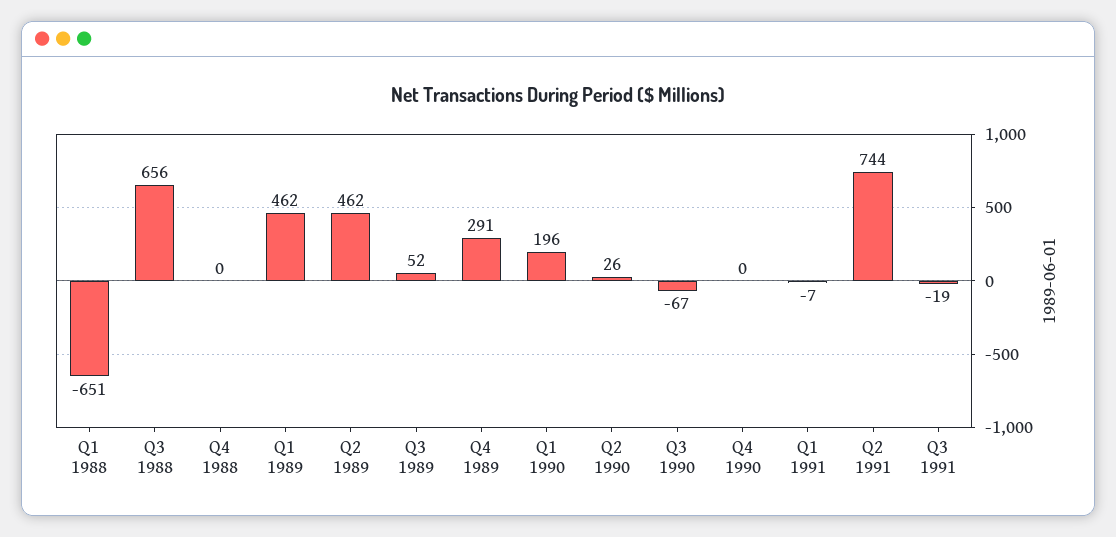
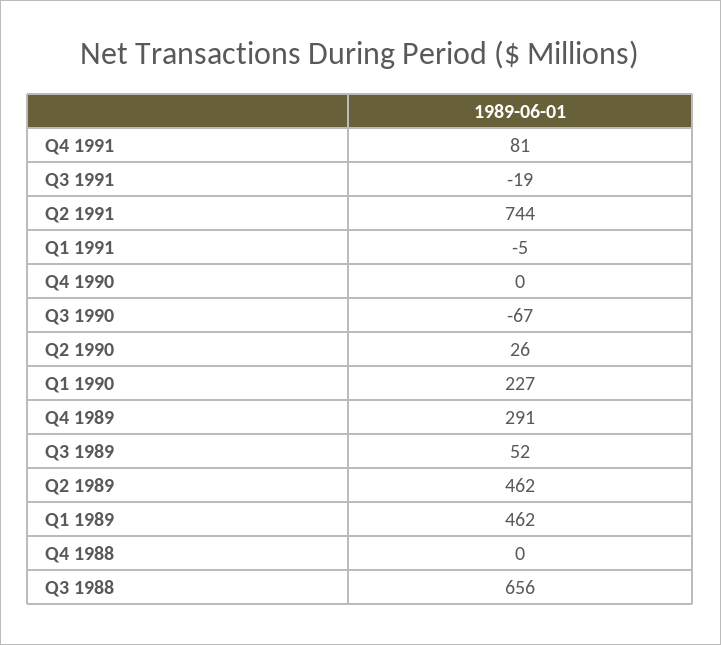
Q1 1988: -651 -> none
Q1 1990: 196 -> 227
Q1 1991: -7 -> -5
Q4 1991: none -> 81

